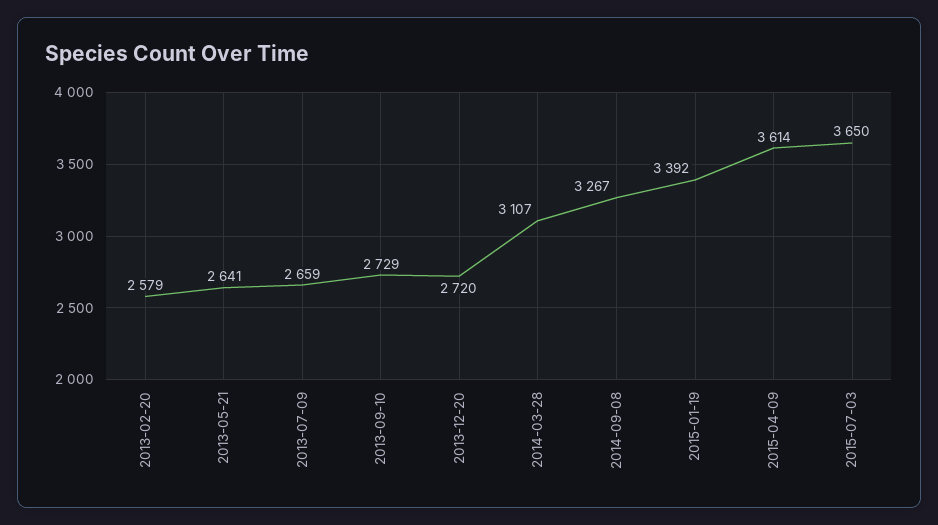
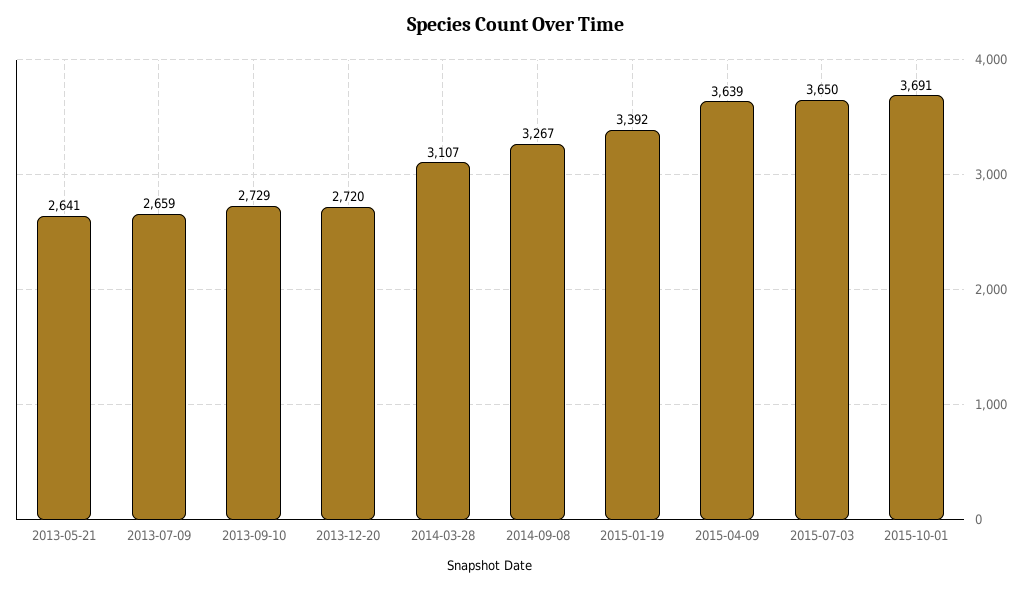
2013-02-20: 2579 -> none
2015-04-09: 3614 -> 3639
2015-10-01: none -> 3691

